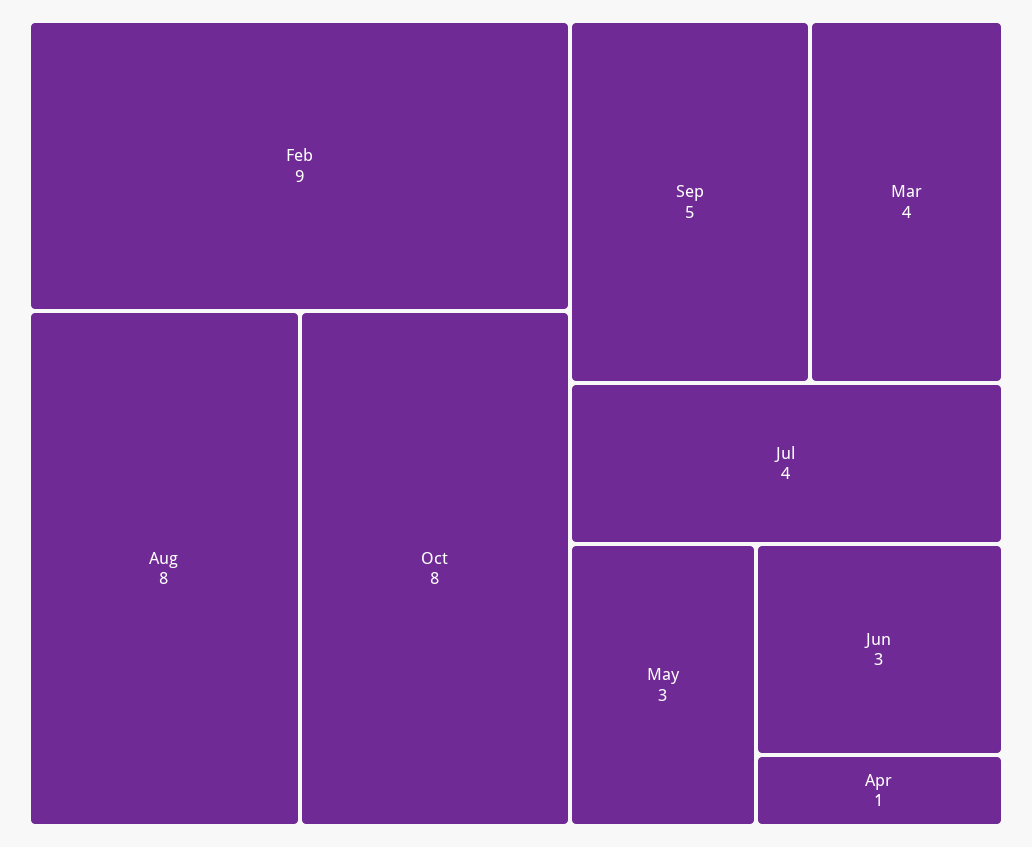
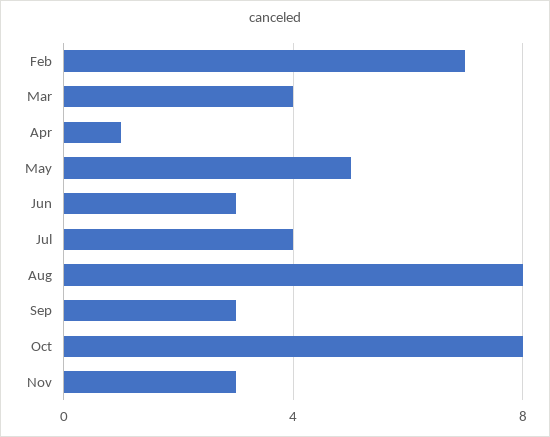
Feb: 9 -> 7
Sep: 5 -> 3
May: 3 -> 5
Nov: none -> 3

